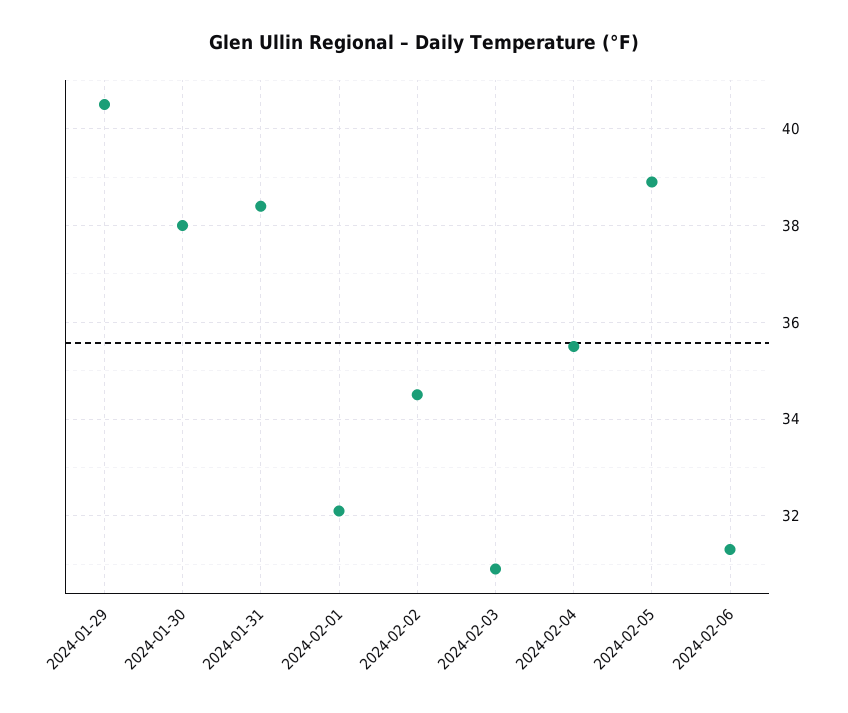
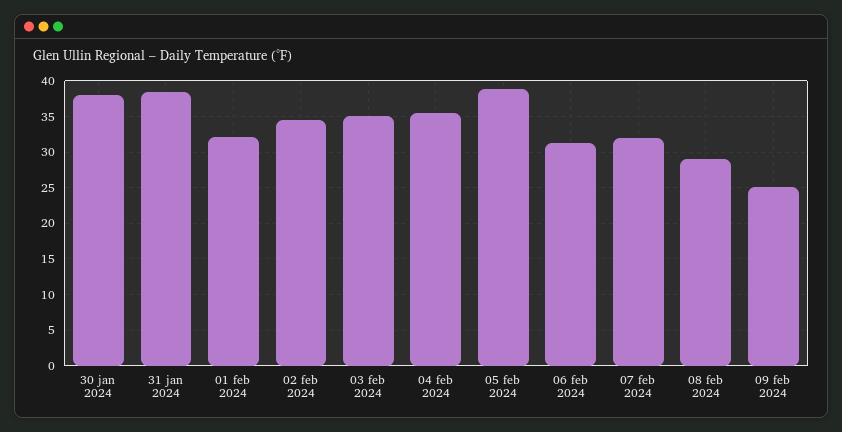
2024-01-29: 40.5 -> none
2024-02-03: 31 -> 35
07 feb 2024: none -> 32
08 feb 2024: none -> 29
09 feb 2024: none -> 25

